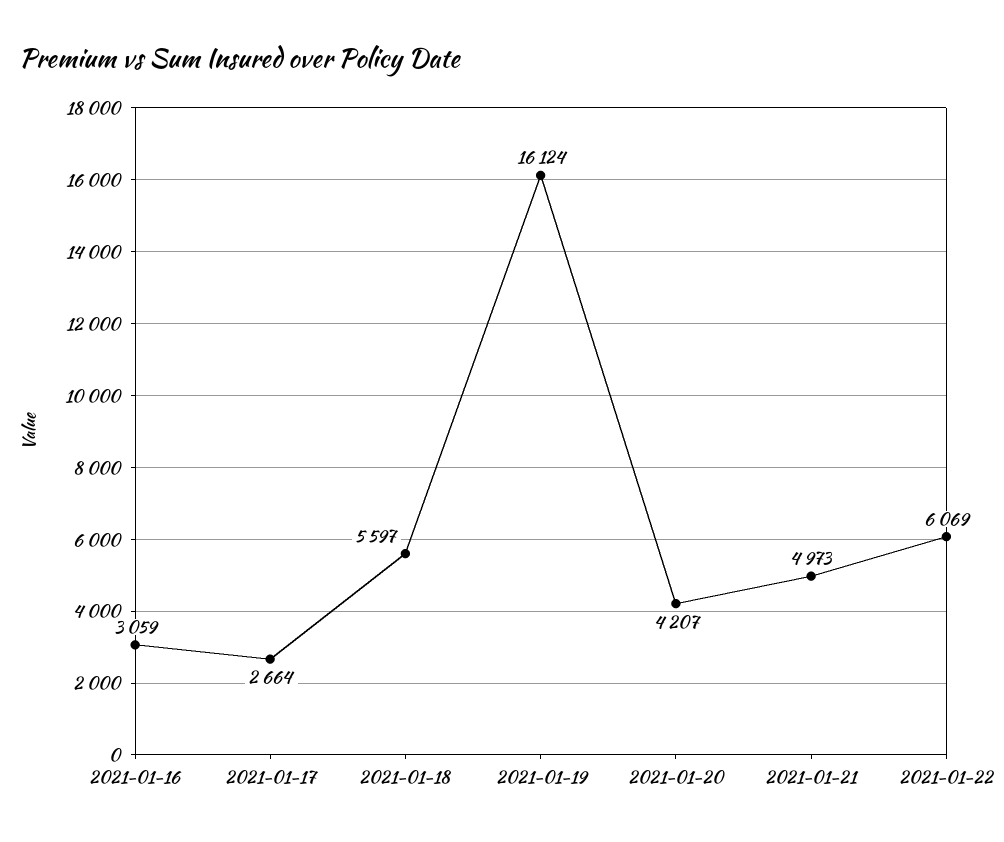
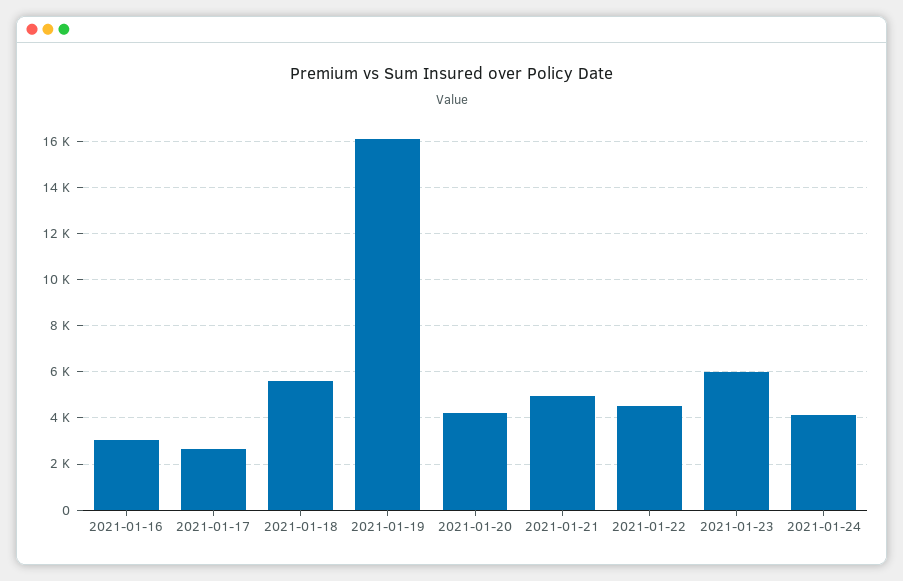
2021-01-22: 6069 -> 4500
2021-01-23: none -> 6000
2021-01-24: none -> 4000

